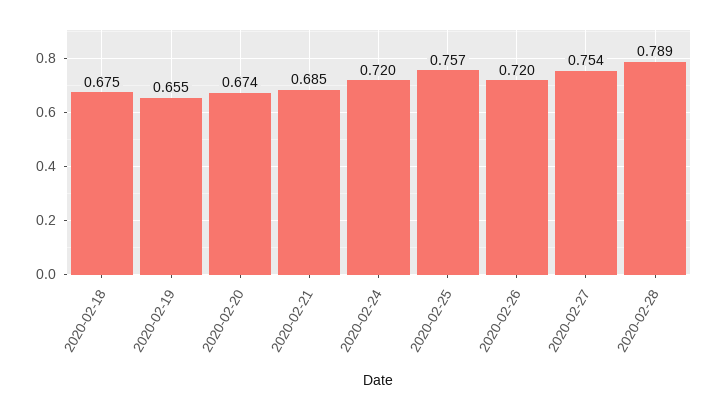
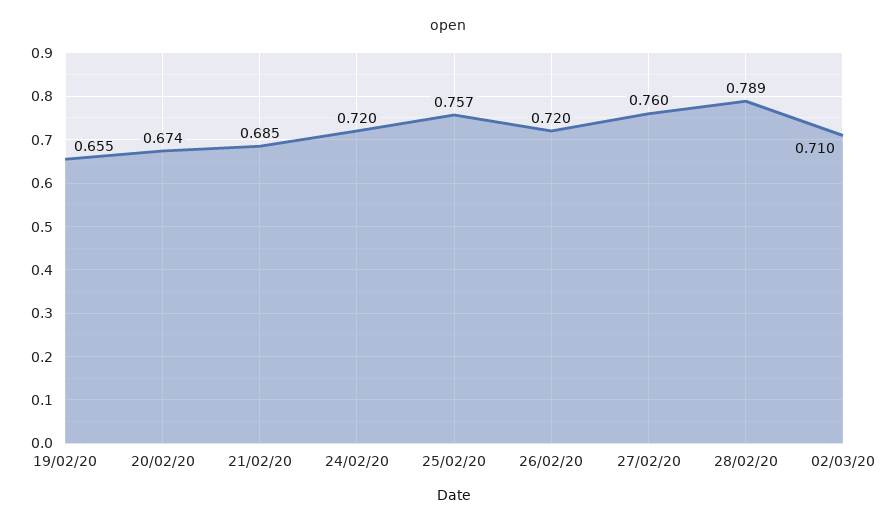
2020-02-18: 0.675 -> none
2020-02-27: 0.754 -> 0.76
02/03/20: none -> 0.71

